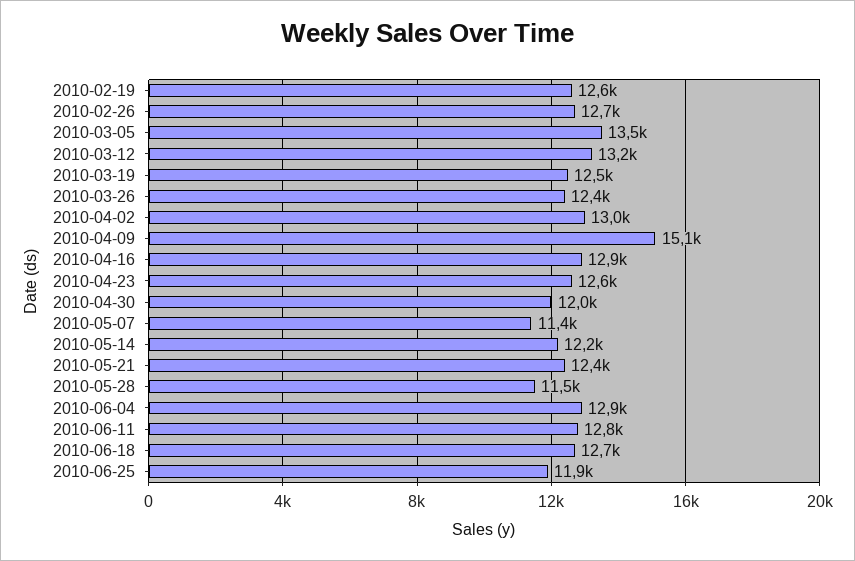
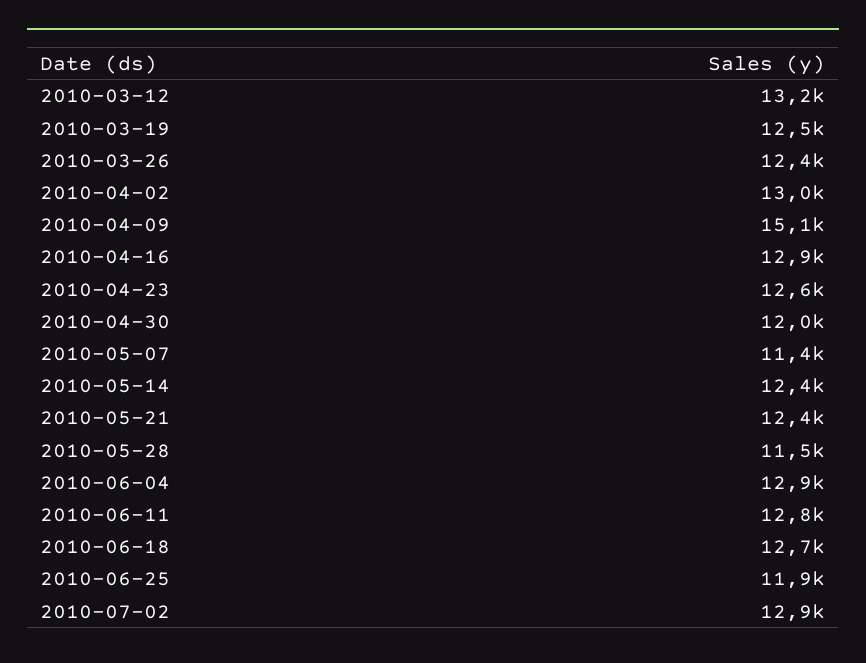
2010-02-19: 12600 -> none
2010-02-26: 12700 -> none
2010-03-05: 13500 -> none
2010-05-14: 12200 -> 12400
2010-07-02: none -> 12900

